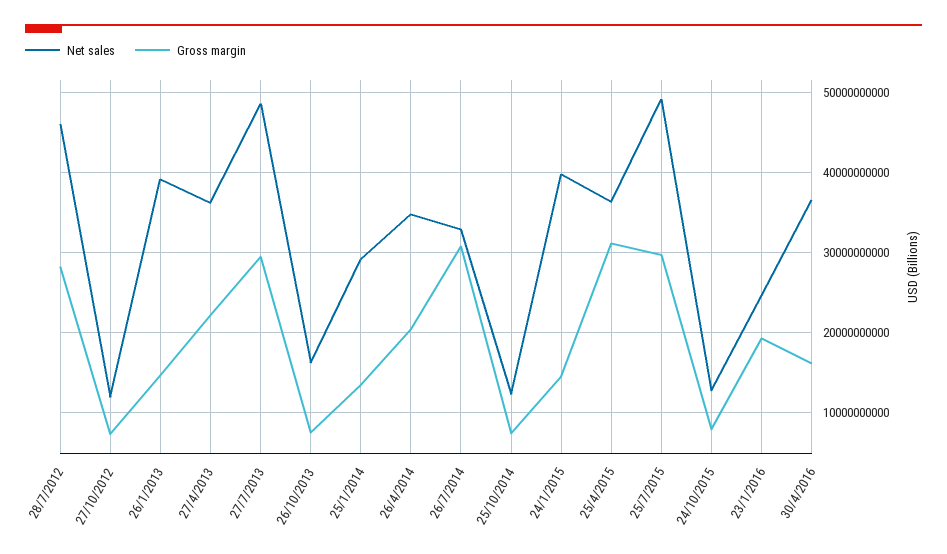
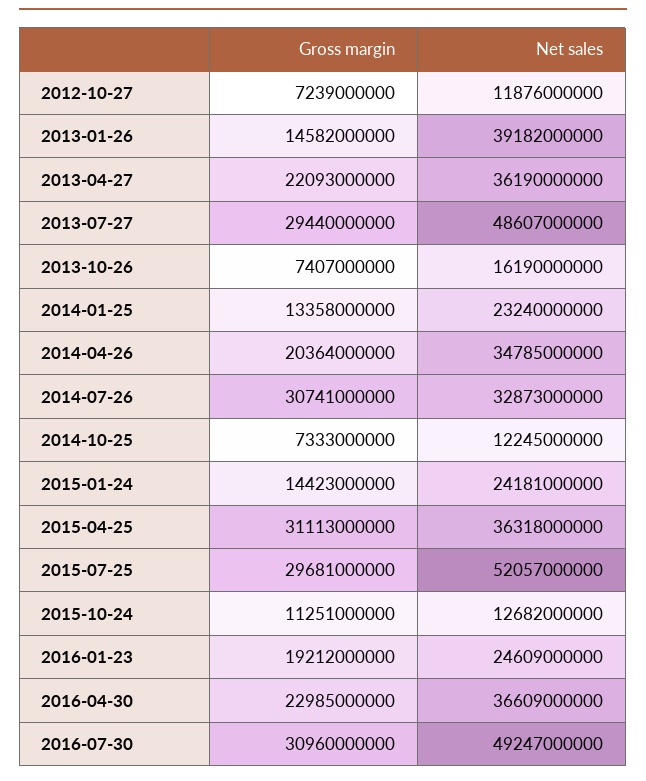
Net sales, 28/7/2012: 46000000000 -> none
Gross margin, 28/7/2012: 28000000000 -> none
Net sales, 25/1/2014: 29000000000 -> 23240000000
Net sales, 24/1/2015: 40000000000 -> 24181000000
Net sales, 25/7/2015: 49000000000 -> 52057000000
Gross margin, 24/10/2015: 8000000000 -> 11251000000
Gross margin, 30/4/2016: 16000000000 -> 22985000000
Gross margin, 2016-07-30: none -> 30960000000
Net sales, 2016-07-30: none -> 49247000000

